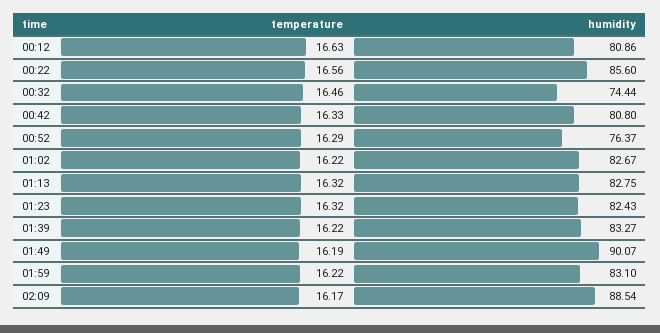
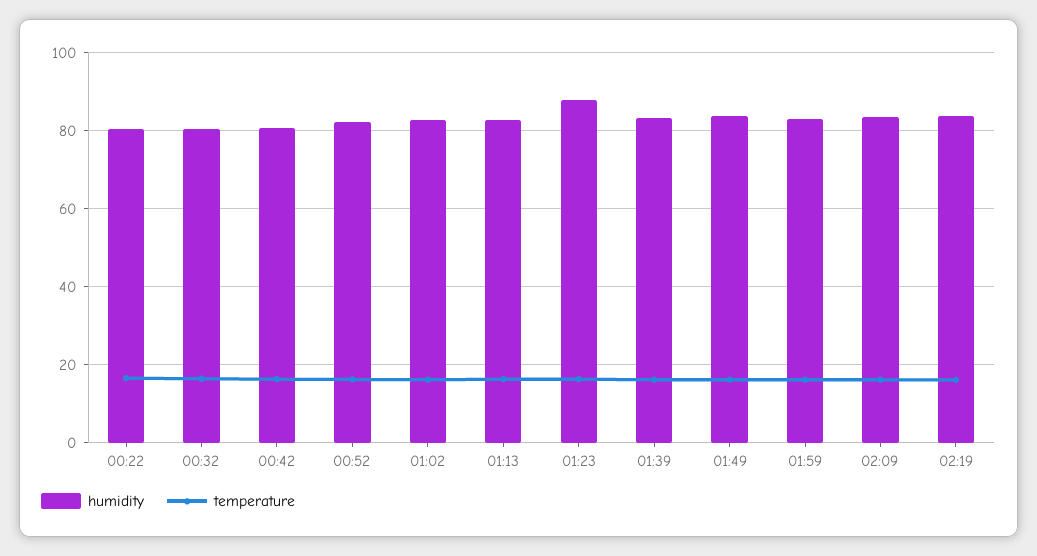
temperature, 00:12: 16.63 -> none
humidity, 00:12: 80.86 -> none
humidity, 00:22: 85.6 -> 80
humidity, 00:32: 74.44 -> 80
humidity, 00:52: 76.37 -> 82
humidity, 01:23: 82.43 -> 88
humidity, 01:49: 90.07 -> 84
humidity, 02:09: 88.54 -> 84
humidity, 02:19: none -> 84
temperature, 02:19: none -> 16

